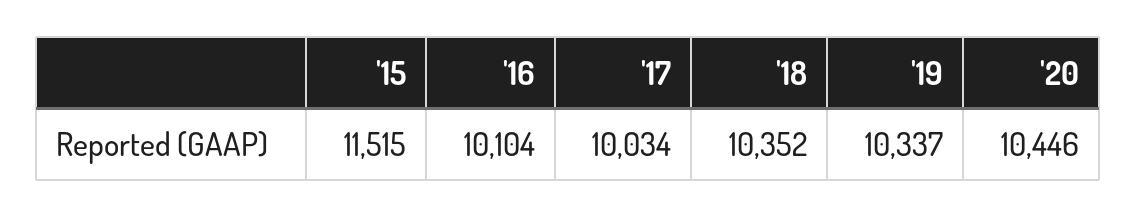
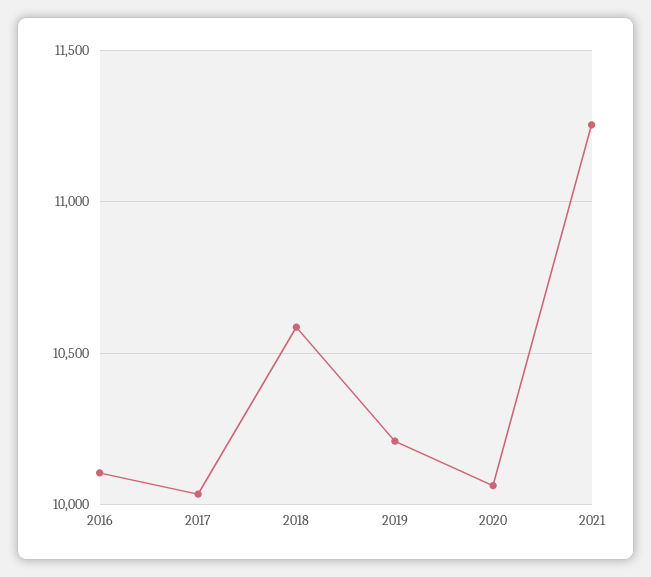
'15: 11515 -> none
'18: 10352 -> 10600
'19: 10337 -> 10200
'20: 10446 -> 10050
2021: none -> 11250

